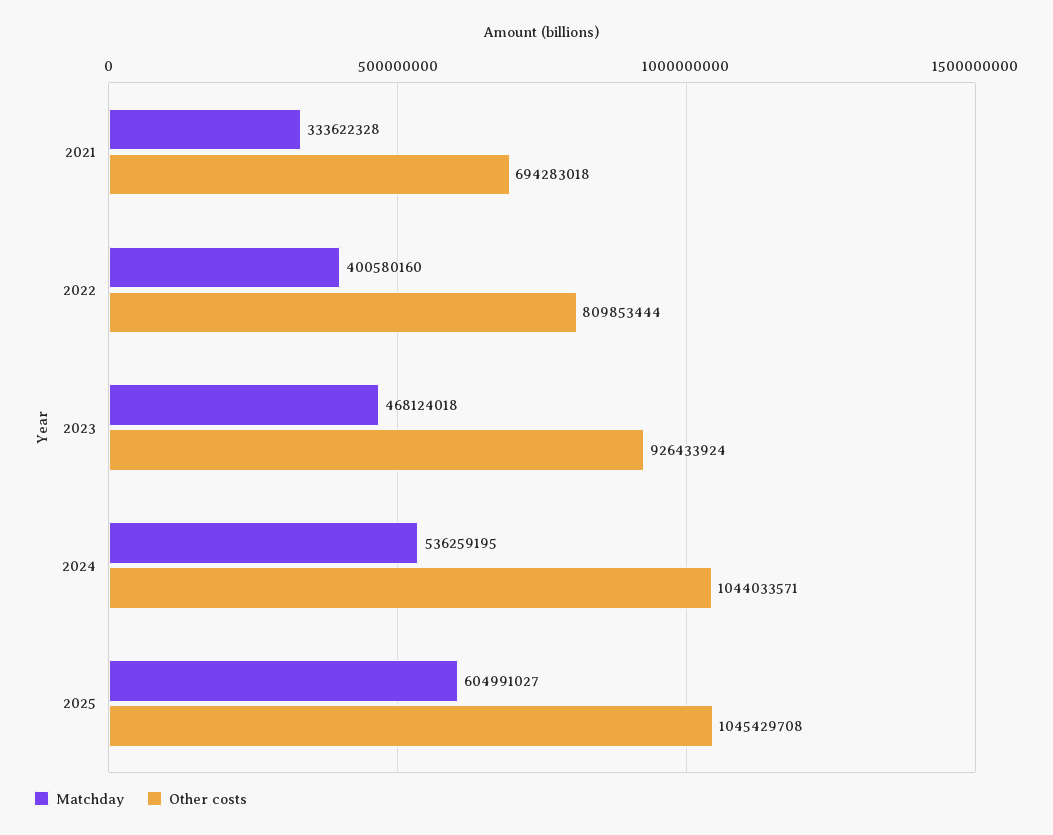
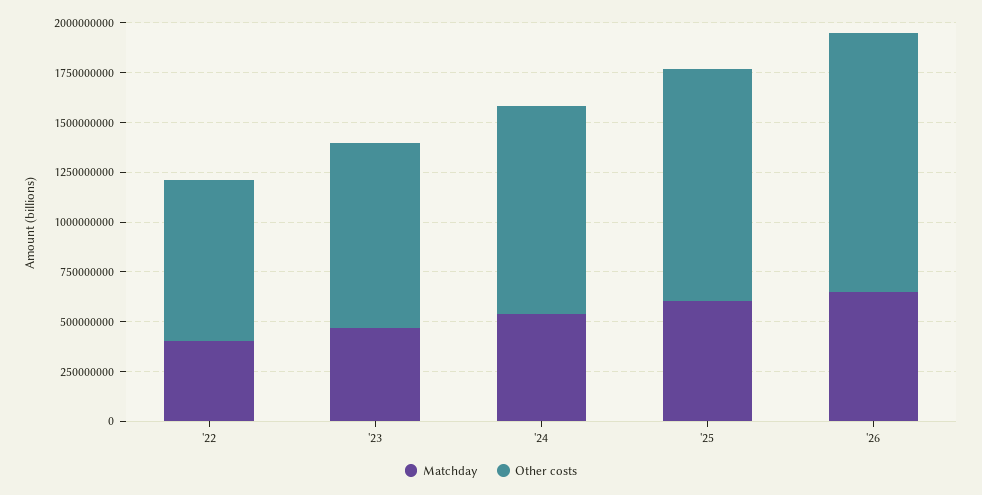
Matchday, 2021: 333622328 -> none
Other costs, 2021: 694283018 -> none
Other costs, 2025: 1045429708 -> 1150000000
Matchday, '26: none -> 650000000
Other costs, '26: none -> 1300000000

